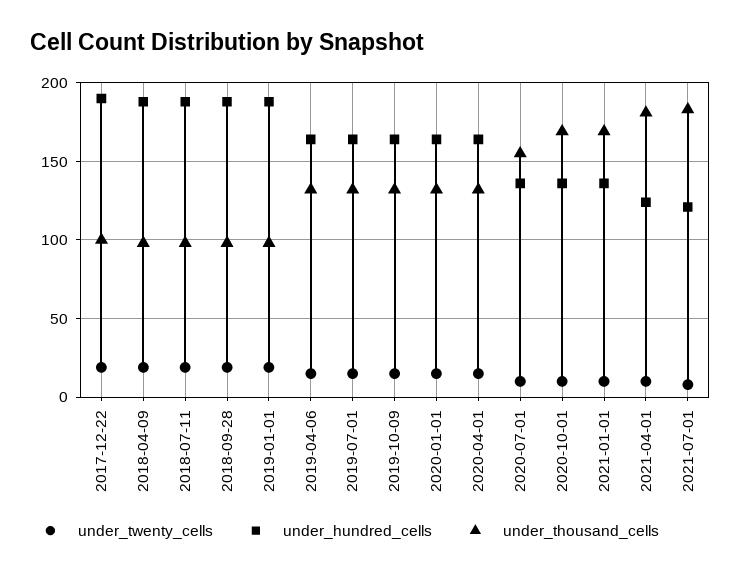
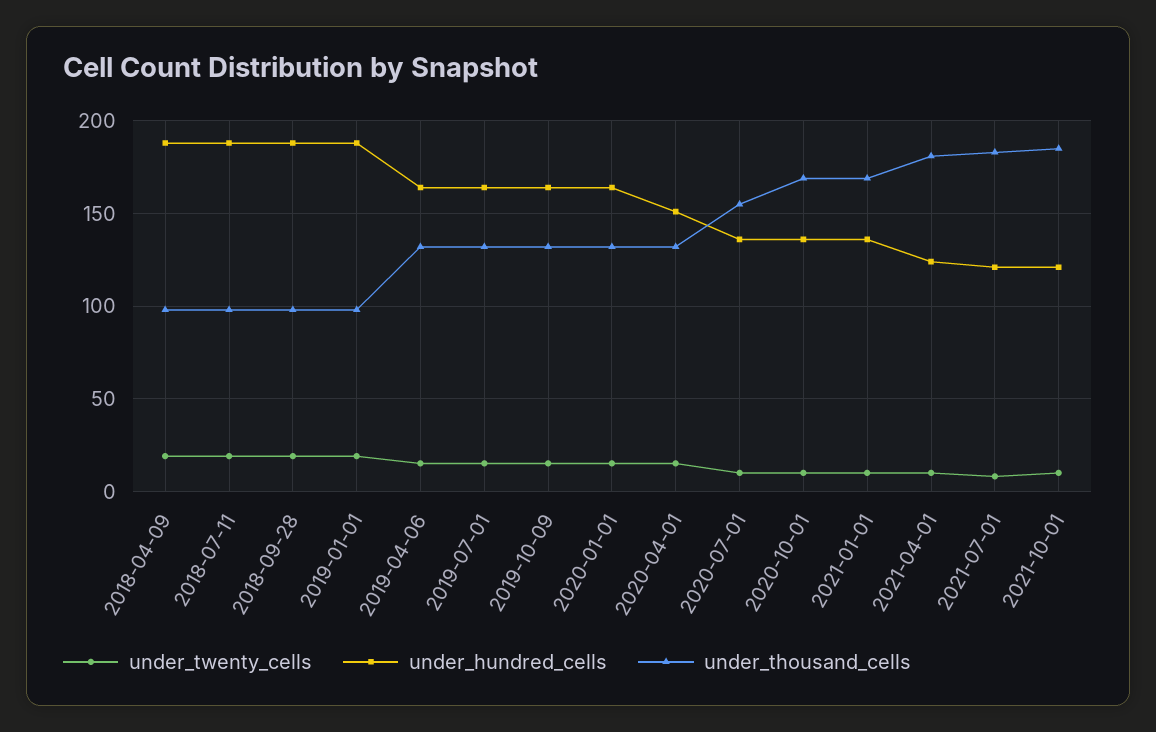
under_twenty_cells, 2017-12-22: 20 -> none
under_hundred_cells, 2017-12-22: 190 -> none
under_thousand_cells, 2017-12-22: 100 -> none
under_hundred_cells, 2020-04-01: 165 -> 150
under_twenty_cells, 2021-10-01: none -> 10
under_hundred_cells, 2021-10-01: none -> 120
under_thousand_cells, 2021-10-01: none -> 185

